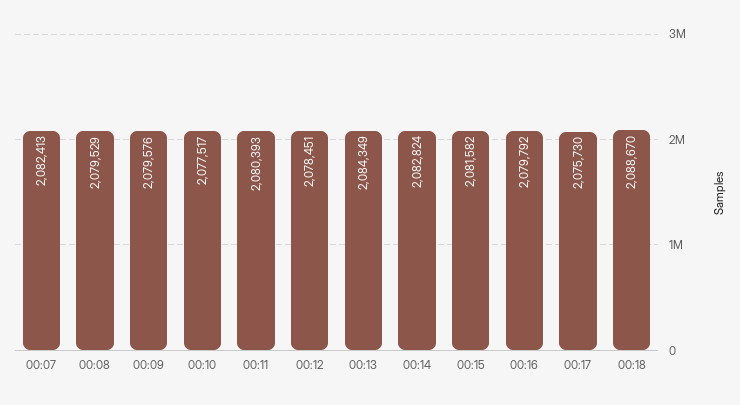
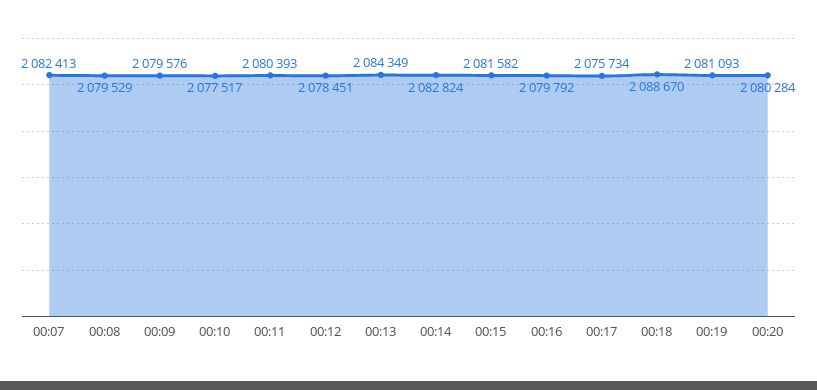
00:17: 2075730 -> 2075734
00:19: none -> 2081093
00:20: none -> 2080284

